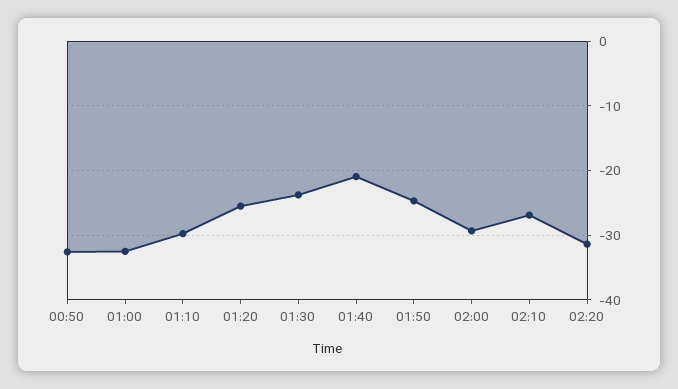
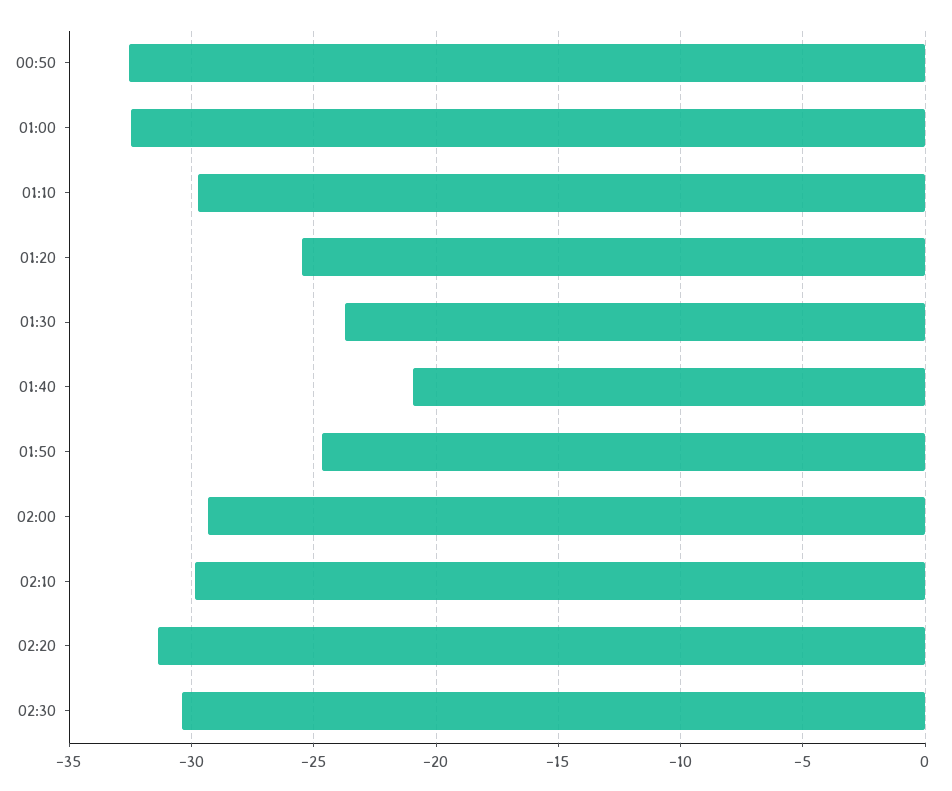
02:10: -27 -> -30
02:30: none -> -30.5

